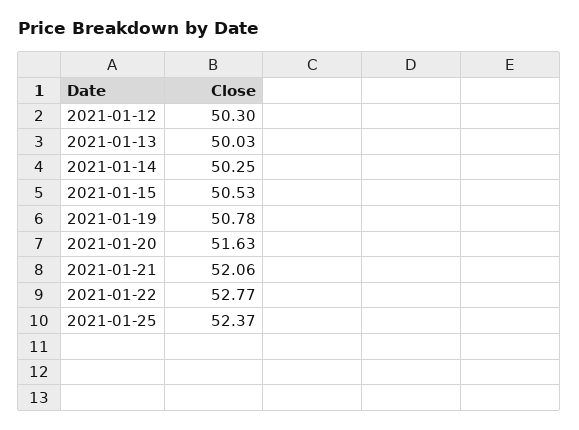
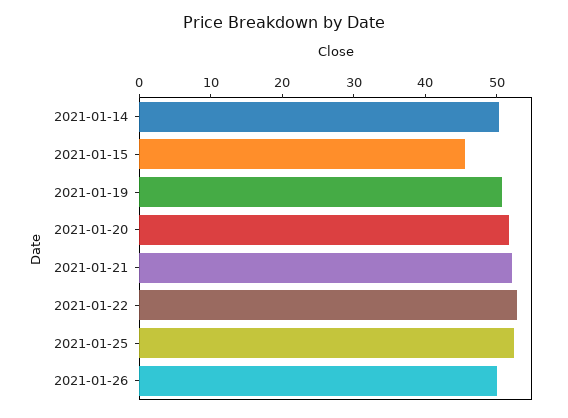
2021-01-12: 50.3 -> none
2021-01-13: 50.03 -> none
2021-01-15: 50.53 -> 46
2021-01-26: none -> 50

